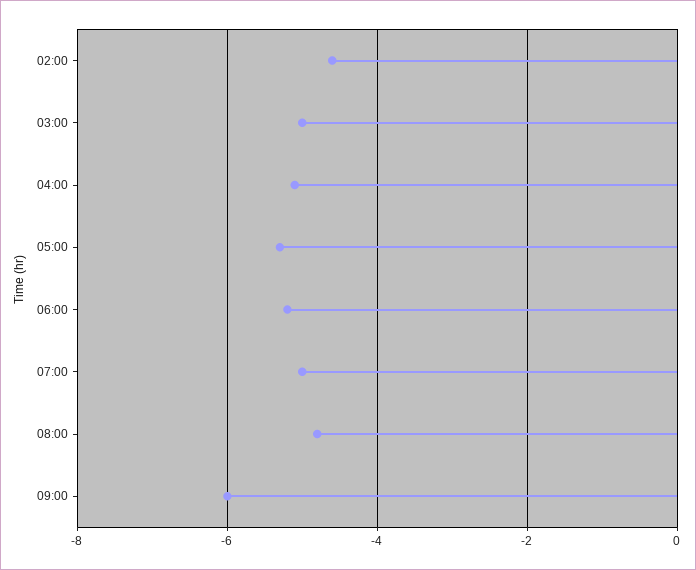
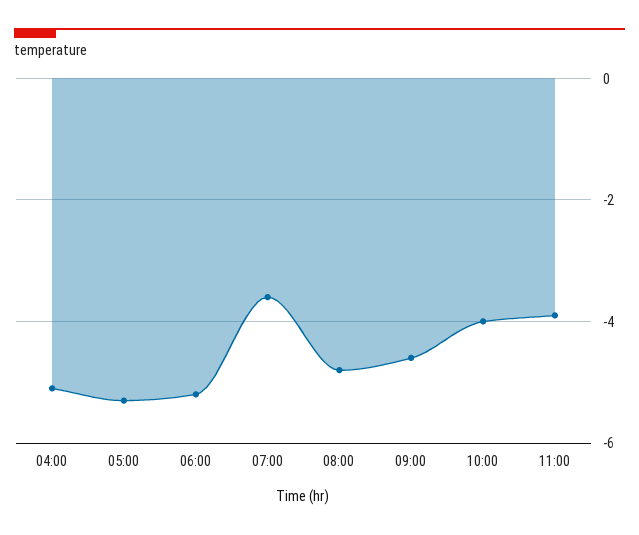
02:00: -4.5 -> none
03:00: -5 -> none
07:00: -5 -> -3.5
09:00: -6 -> -4.5
10:00: none -> -4
11:00: none -> -4

